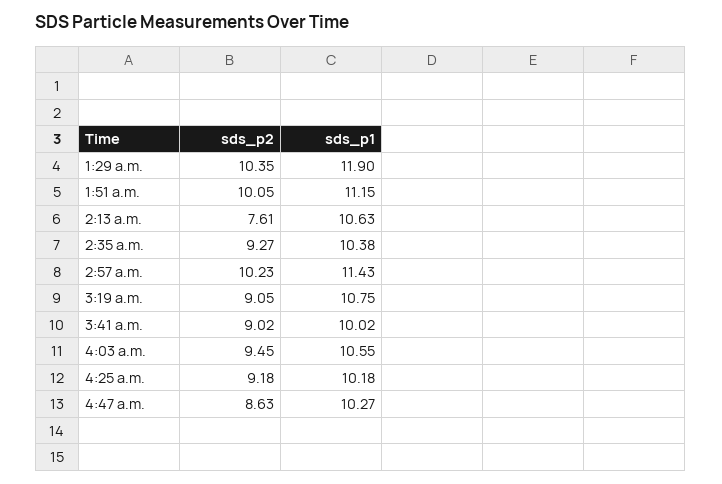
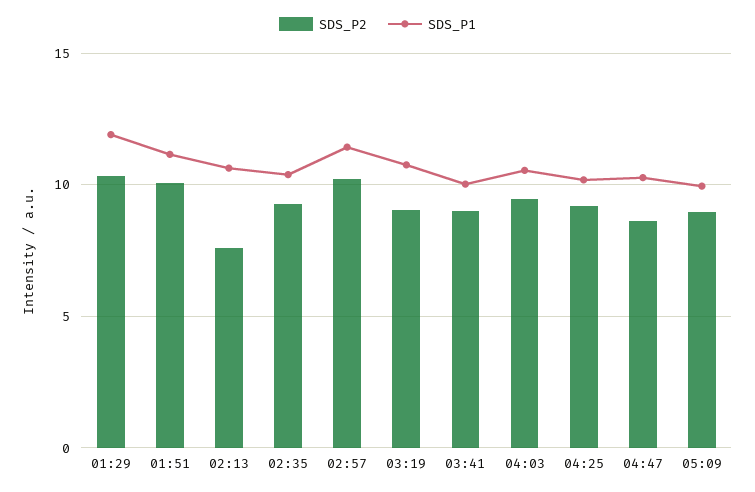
sds_p2, 05:09: none -> 9
sds_p1, 05:09: none -> 10

